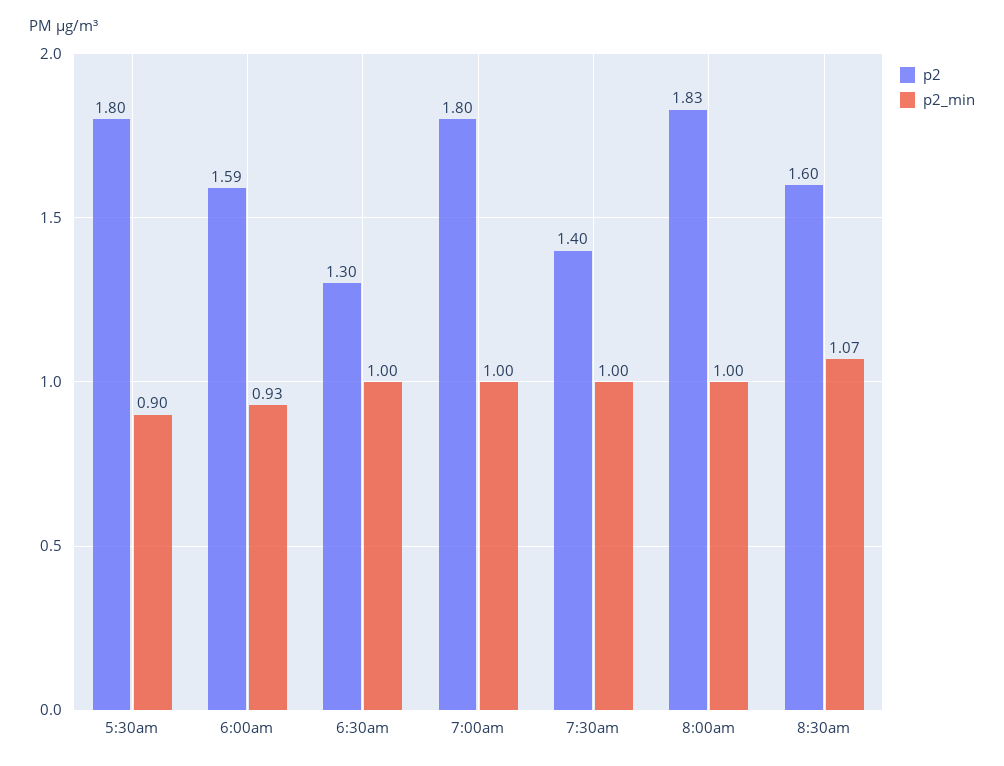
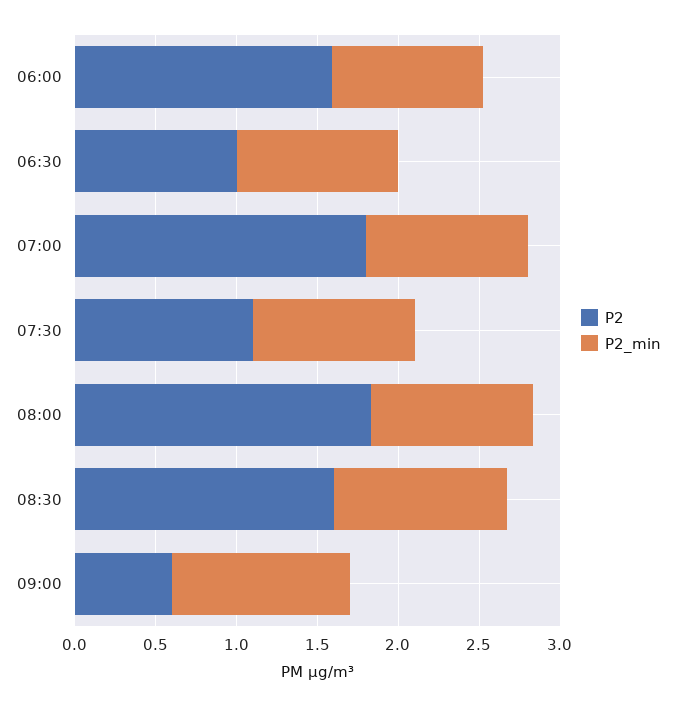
p2, 5:30am: 1.8 -> none
p2_min, 5:30am: 0.9 -> none
p2, 6:30am: 1.3 -> 1
p2, 7:30am: 1.4 -> 1.1
p2, 09:00: none -> 0.6
p2_min, 09:00: none -> 1.1

